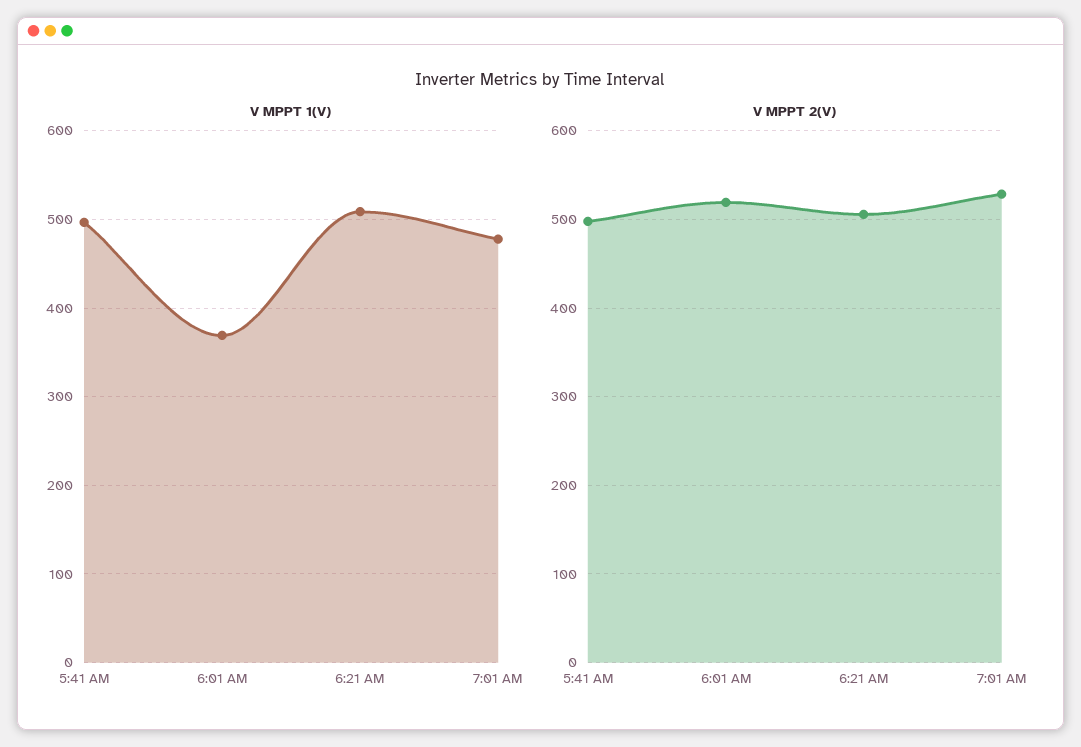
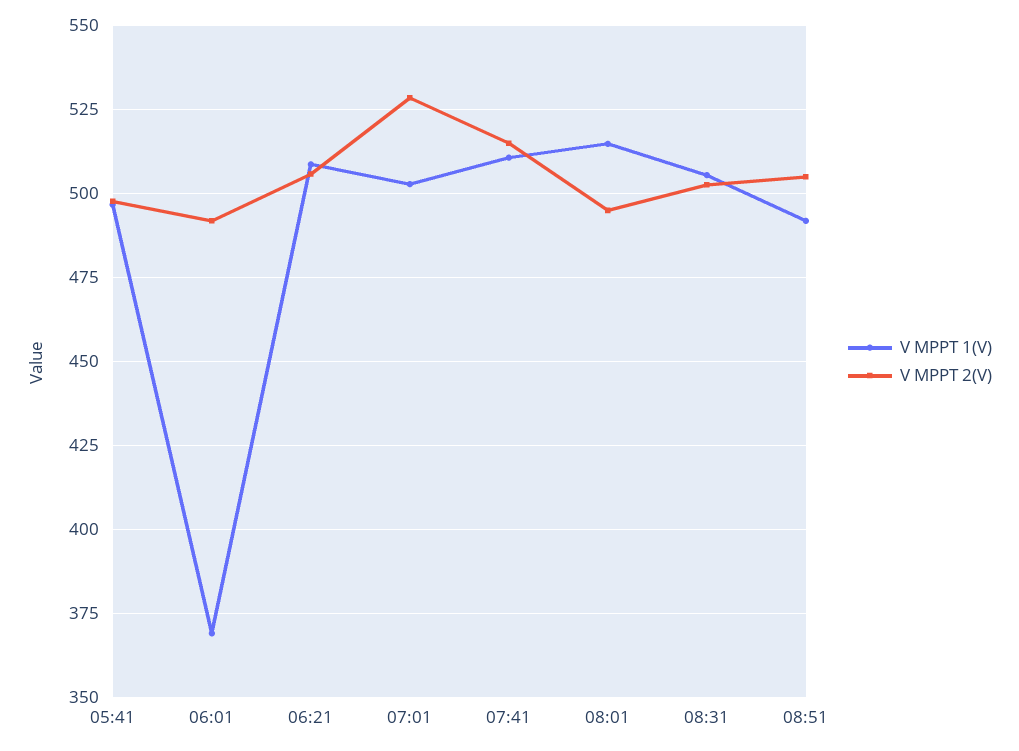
V MPPT 1(V), 7:01 AM: 480 -> 502.5
V MPPT 2(V), 6:01 AM: 520 -> 492.5
V MPPT 1(V), 07:41: none -> 510
V MPPT 2(V), 07:41: none -> 515
V MPPT 1(V), 08:01: none -> 515
V MPPT 2(V), 08:01: none -> 495
V MPPT 1(V), 08:31: none -> 505
V MPPT 2(V), 08:31: none -> 502.5
V MPPT 1(V), 08:51: none -> 492.5
V MPPT 2(V), 08:51: none -> 505

